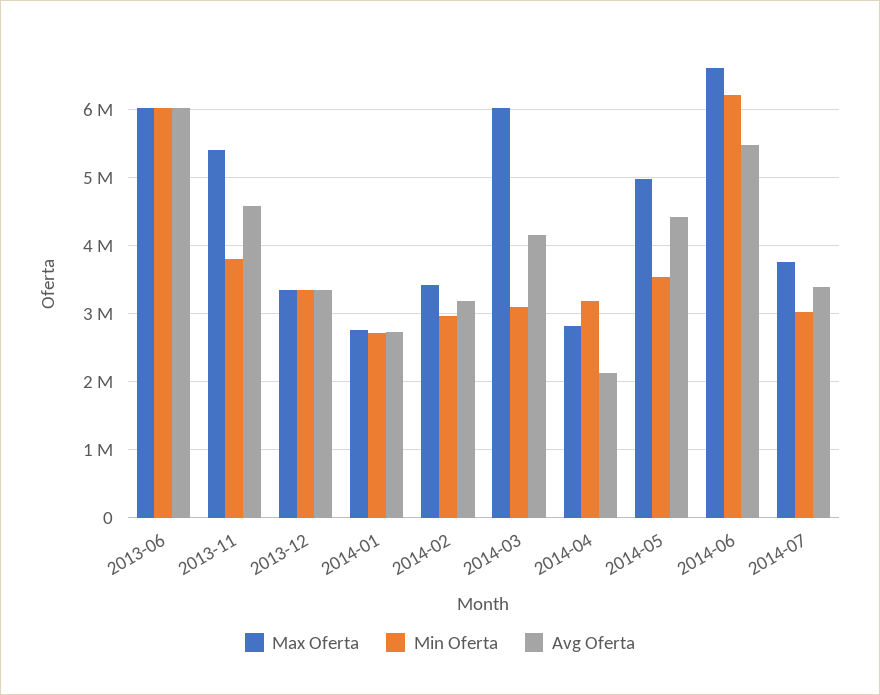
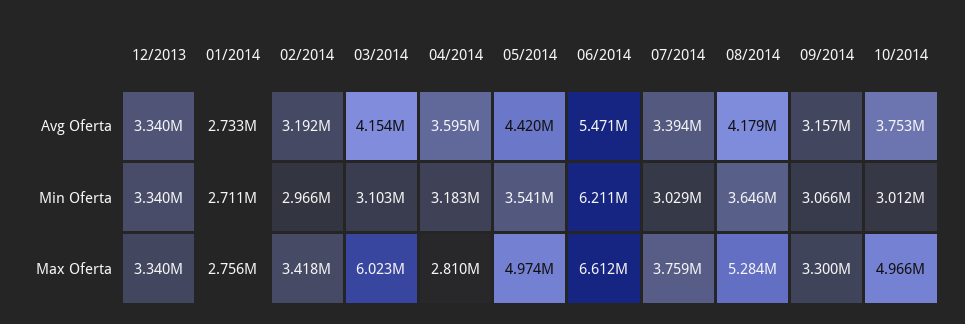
Max Oferta, 2013-06: 6000000 -> none
Min Oferta, 2013-06: 6000000 -> none
Avg Oferta, 2013-06: 6000000 -> none
Max Oferta, 2013-11: 5400000 -> none
Min Oferta, 2013-11: 3800000 -> none
Avg Oferta, 2013-11: 4600000 -> none
Avg Oferta, 2014-04: 2100000 -> 3595000
Avg Oferta, 08/2014: none -> 4179000
Avg Oferta, 09/2014: none -> 3157000
Avg Oferta, 10/2014: none -> 3753000
Min Oferta, 08/2014: none -> 3646000
Min Oferta, 09/2014: none -> 3066000
Min Oferta, 10/2014: none -> 3012000
Max Oferta, 08/2014: none -> 5284000
Max Oferta, 09/2014: none -> 3300000
Max Oferta, 10/2014: none -> 4966000

